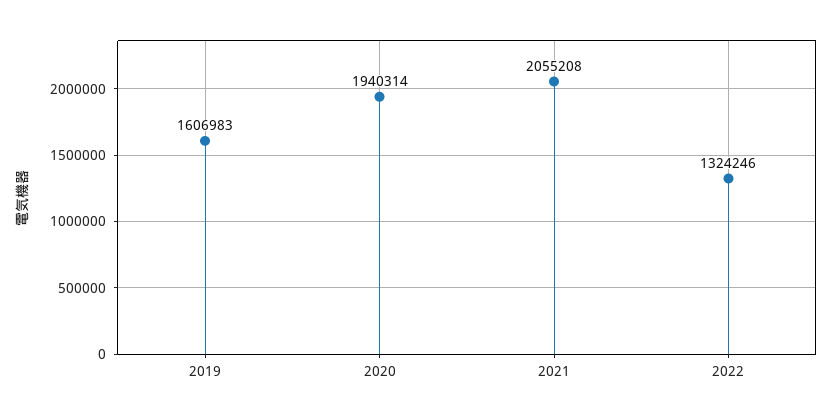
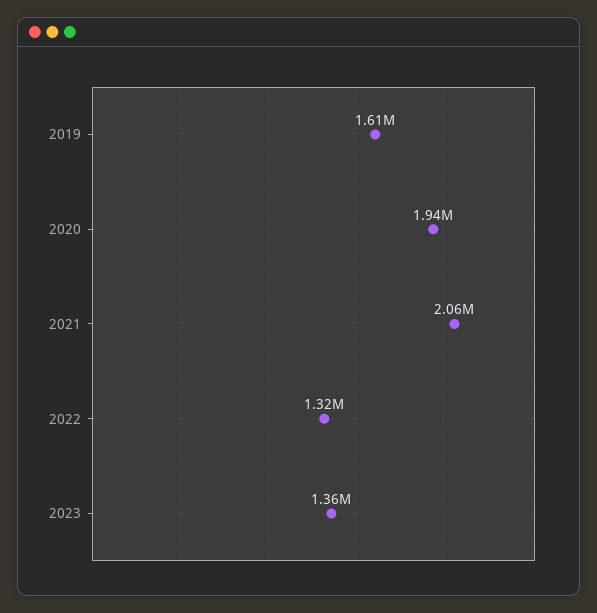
2023: none -> 1360000

